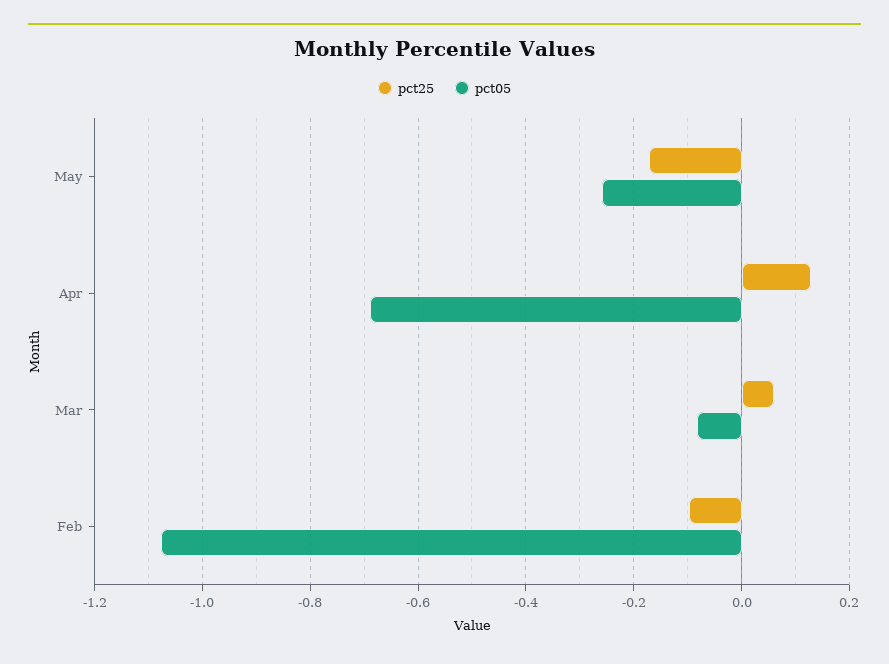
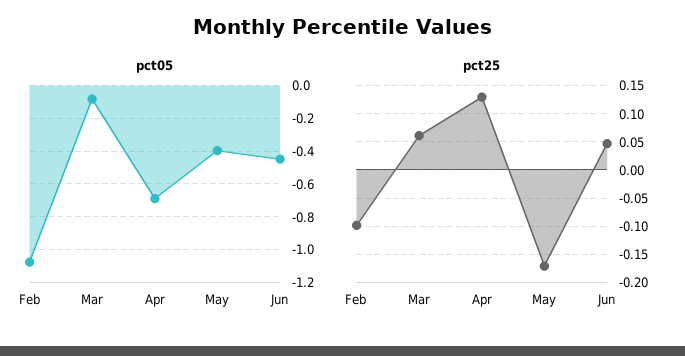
pct05, May: -0.26 -> -0.4
pct05, Jun: none -> -0.45
pct25, Jun: none -> 0.05

